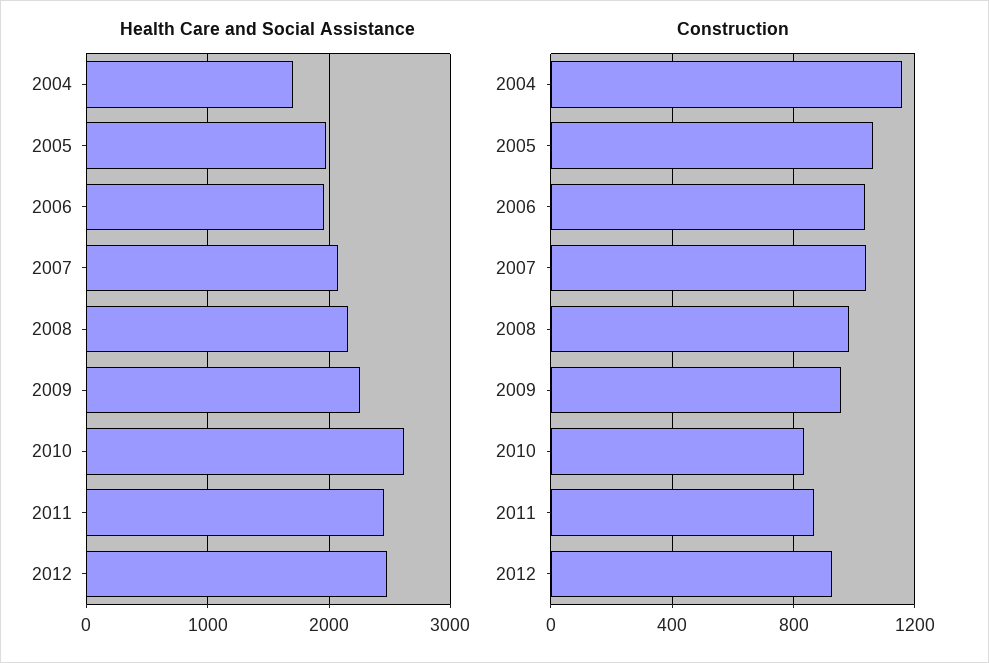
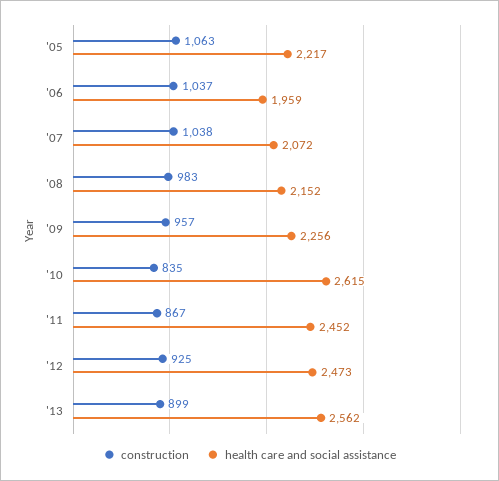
Health Care and Social Assistance, 2004: 1700 -> none
Health Care and Social Assistance, 2005: 2000 -> 2217
Construction, 2004: 1150 -> none
Construction, '13: none -> 899
Health Care and Social Assistance, '13: none -> 2562

